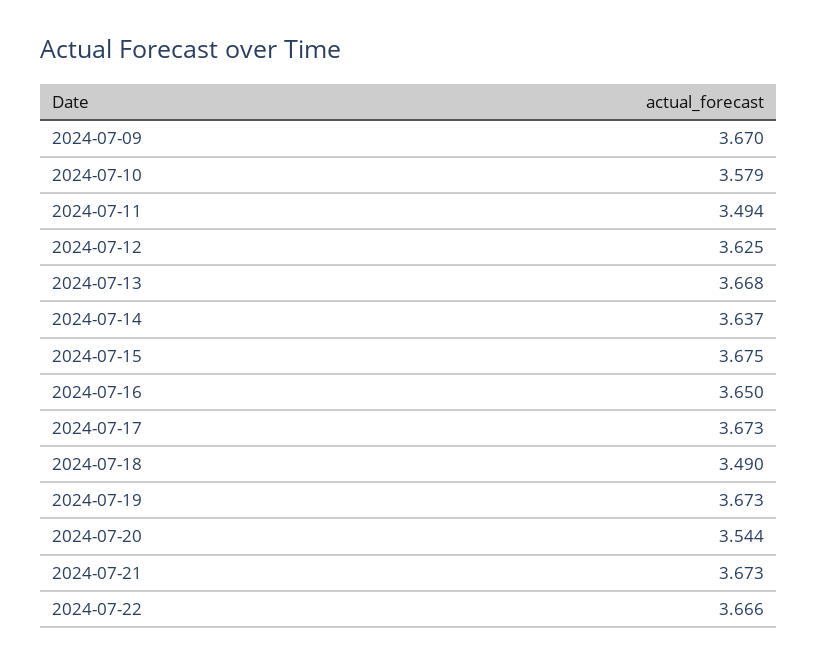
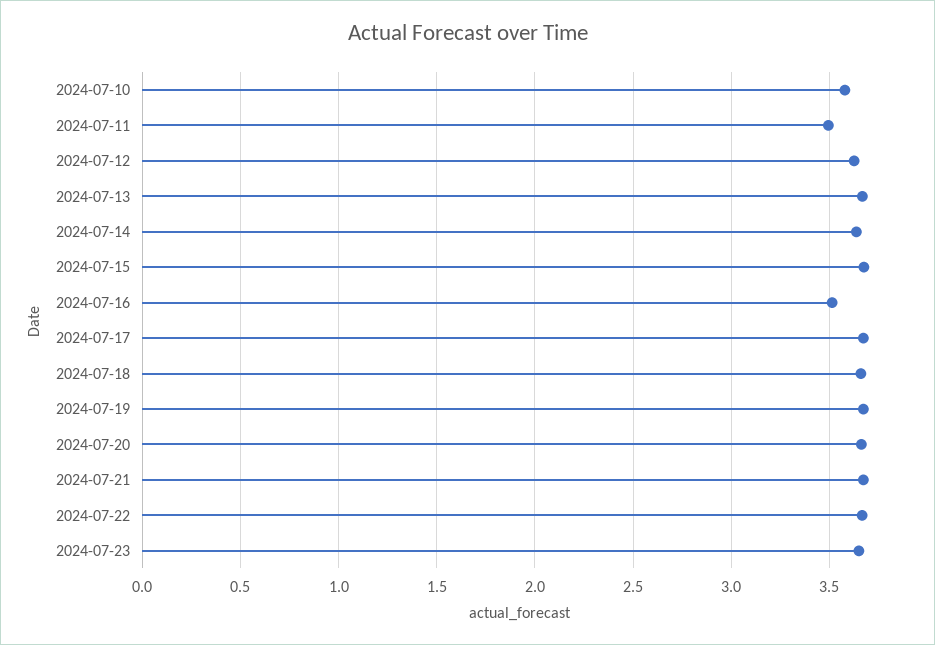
2024-07-09: 3.67 -> none
2024-07-16: 3.65 -> 3.5
2024-07-18: 3.49 -> 3.65
2024-07-20: 3.544 -> 3.65
2024-07-23: none -> 3.65

